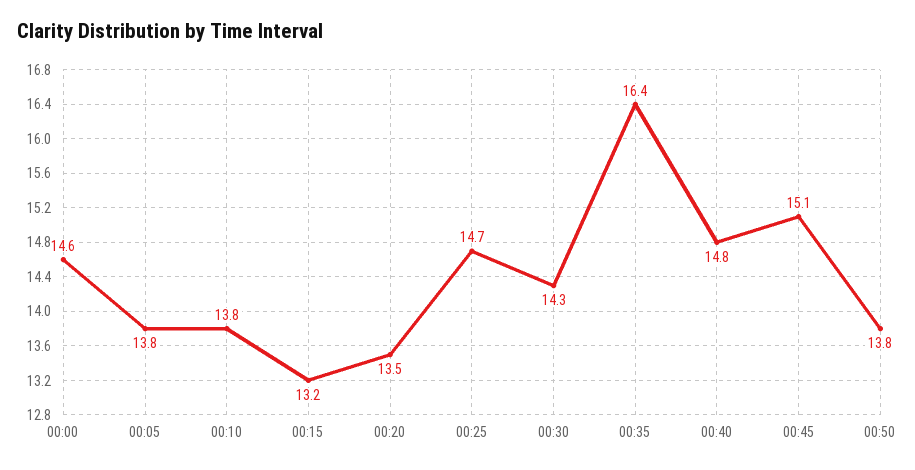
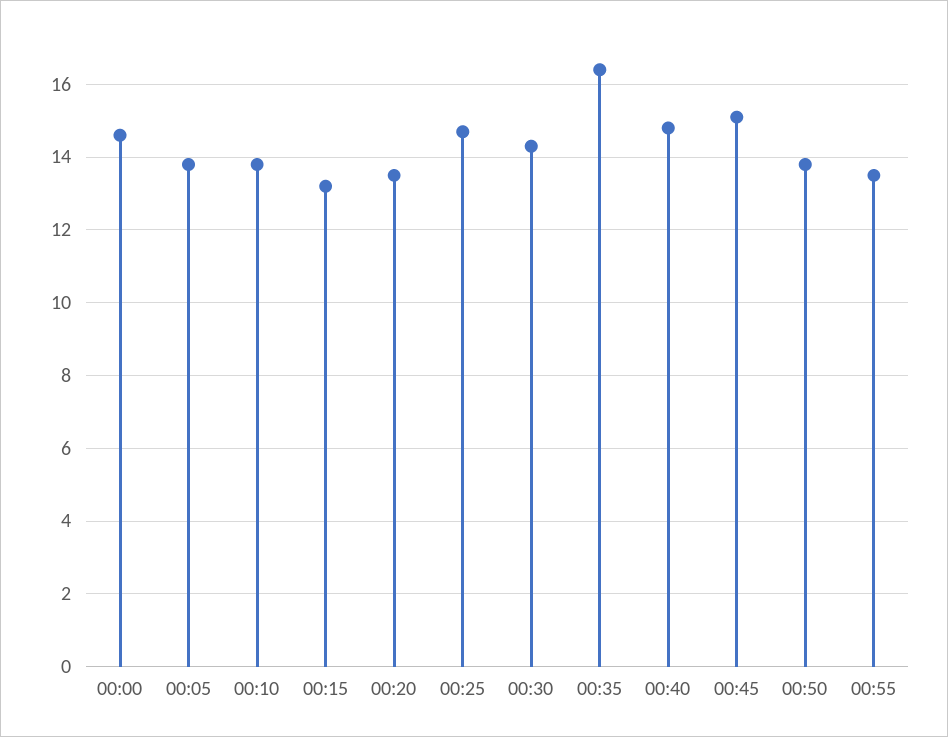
00:55: none -> 13.5

